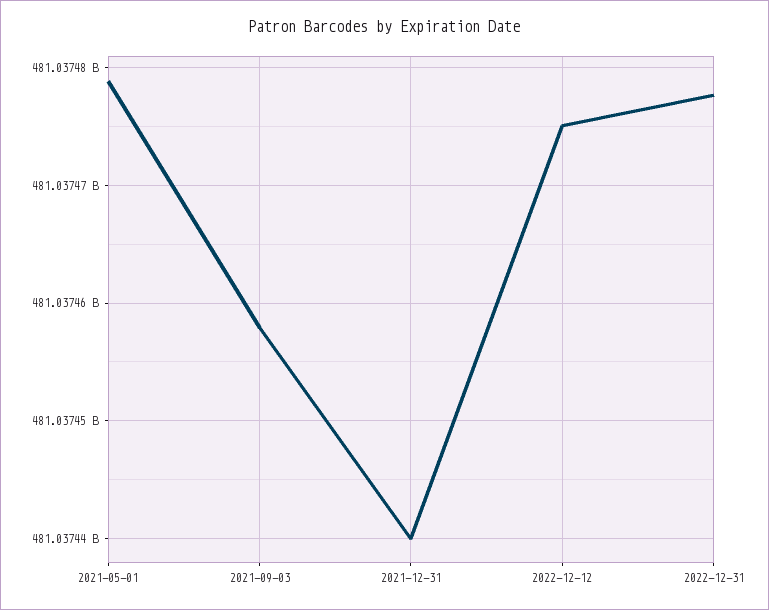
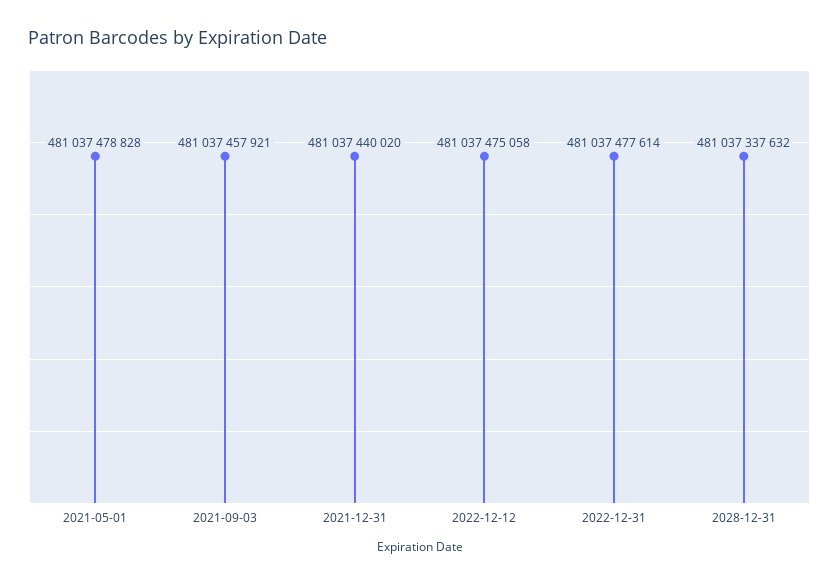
2028-12-31: none -> 481037337632

